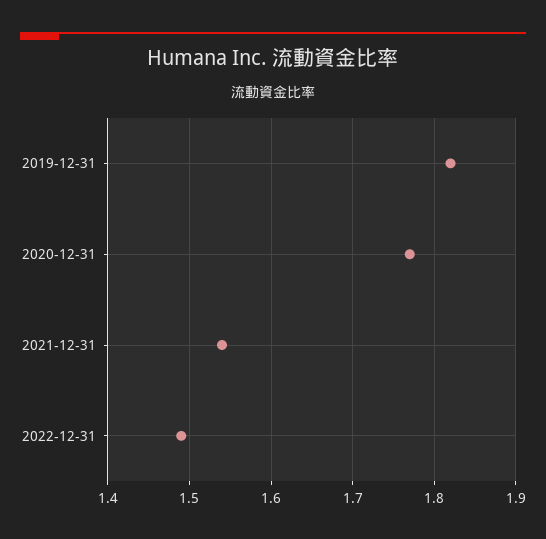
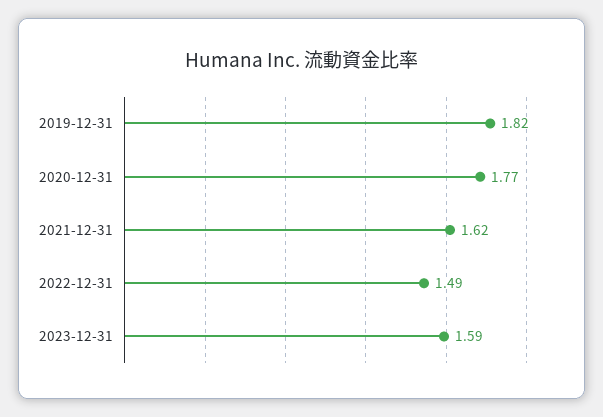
2021-12-31: 1.54 -> 1.62
2023-12-31: none -> 1.59

